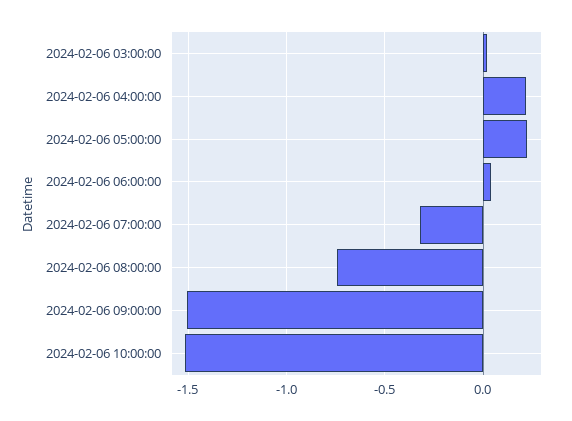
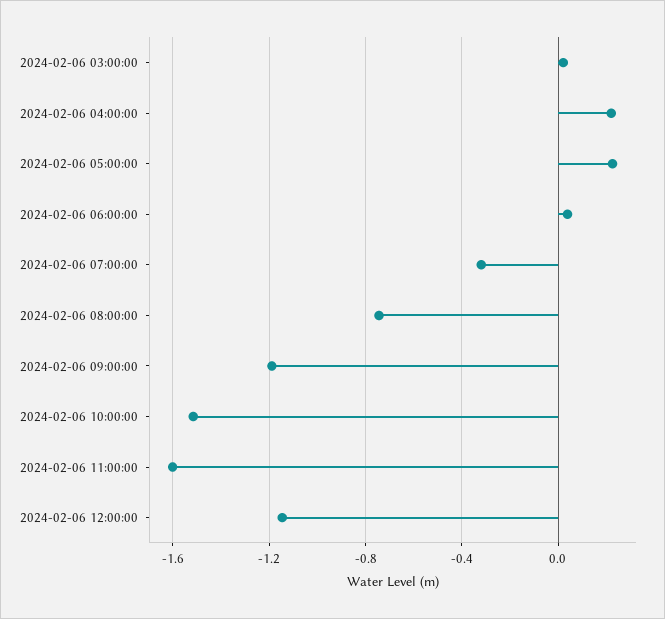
2024-02-06 09:00:00: -1.5 -> -1.2
2024-02-06 11:00:00: none -> -1.6
2024-02-06 12:00:00: none -> -1.15

